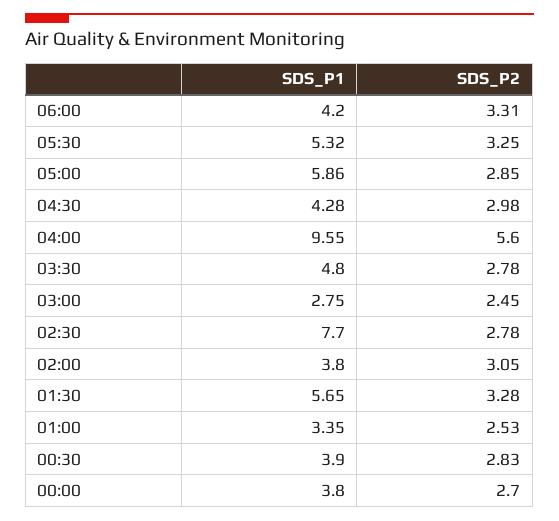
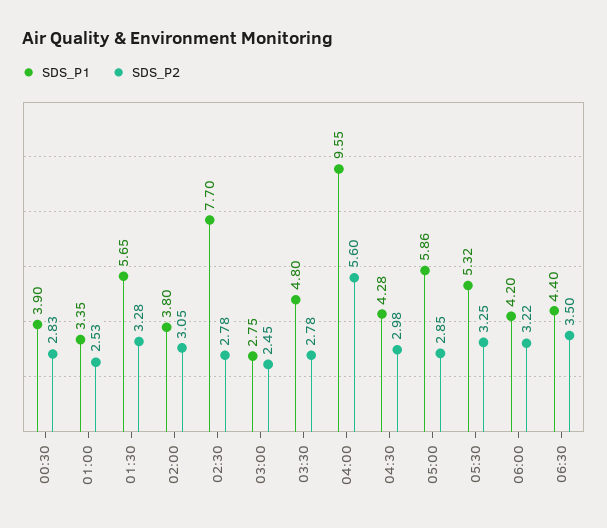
SDS_P2, 06:00: 3.31 -> 3.22
SDS_P1, 00:00: 3.8 -> none
SDS_P2, 00:00: 2.7 -> none
SDS_P1, 06:30: none -> 4.4
SDS_P2, 06:30: none -> 3.5

